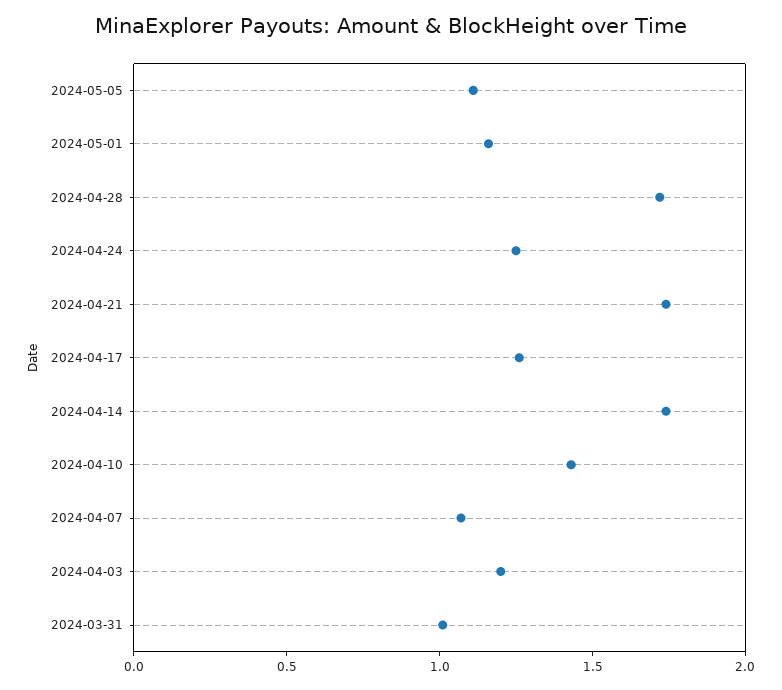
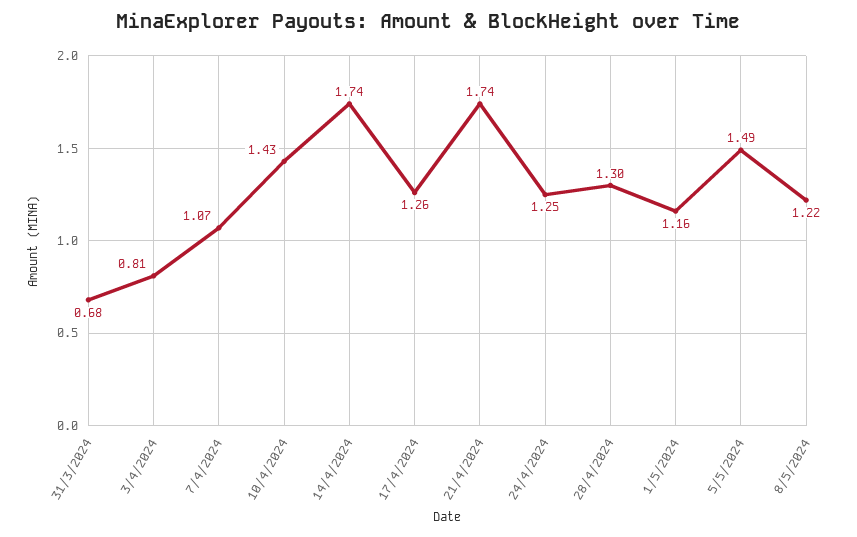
2024-05-05: 1.1 -> 1.49
2024-04-28: 1.7 -> 1.3
2024-04-03: 1.2 -> 0.81
2024-03-31: 1 -> 0.68
8/5/2024: none -> 1.22

